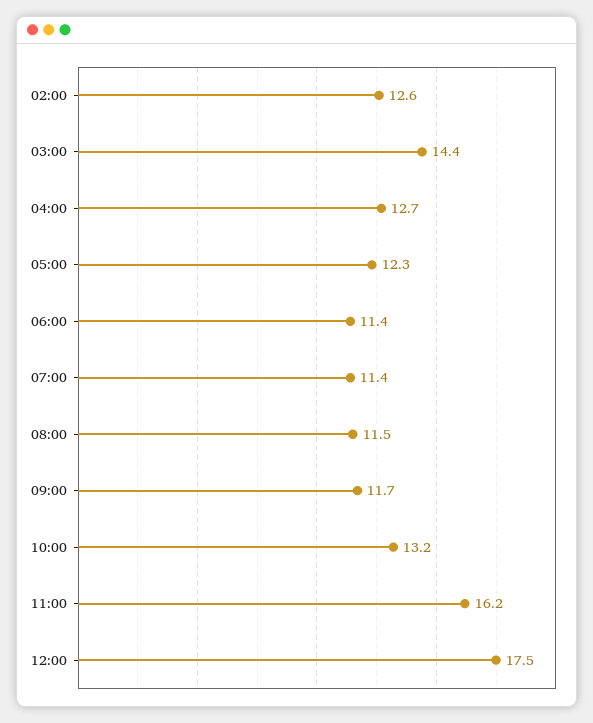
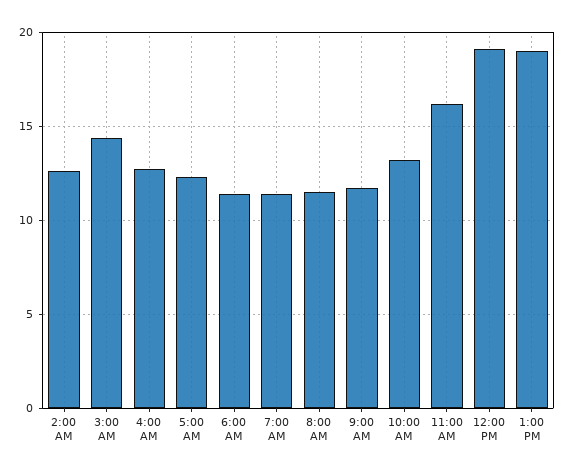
12:00: 17.5 -> 19
1:00 PM: none -> 19

